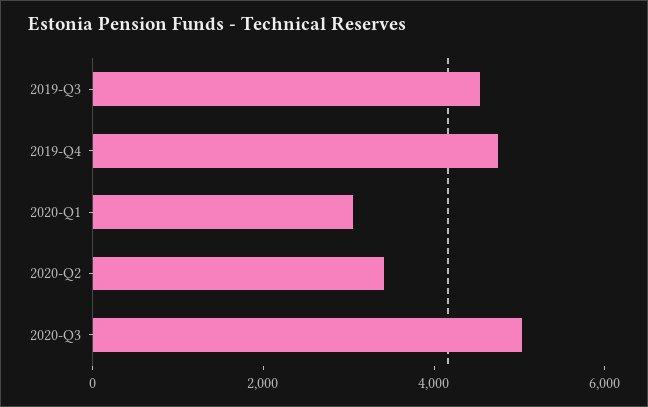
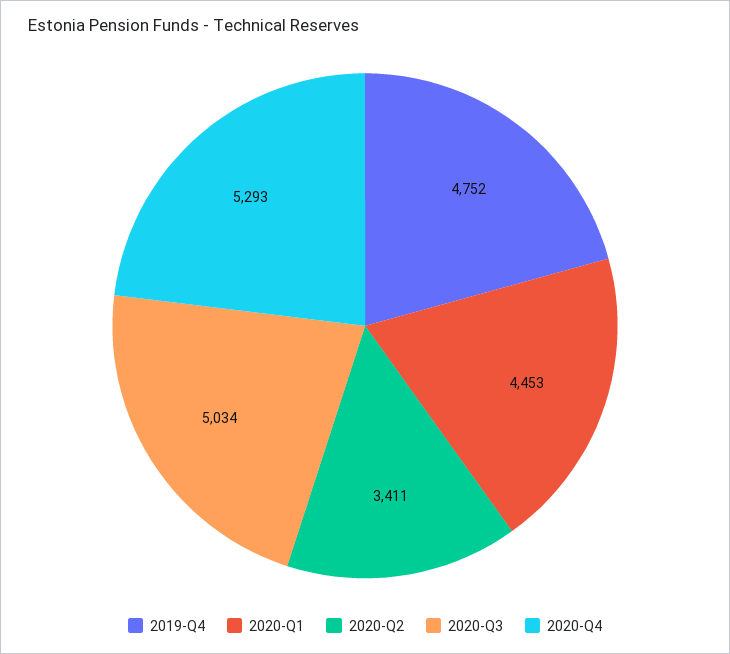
2019-Q3: 4500 -> none
2020-Q1: 3000 -> 4453
2020-Q4: none -> 5293

